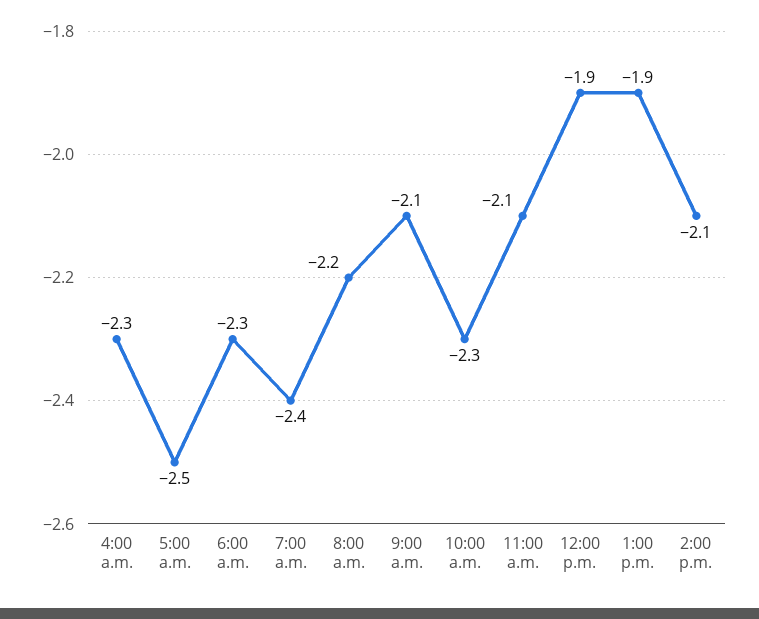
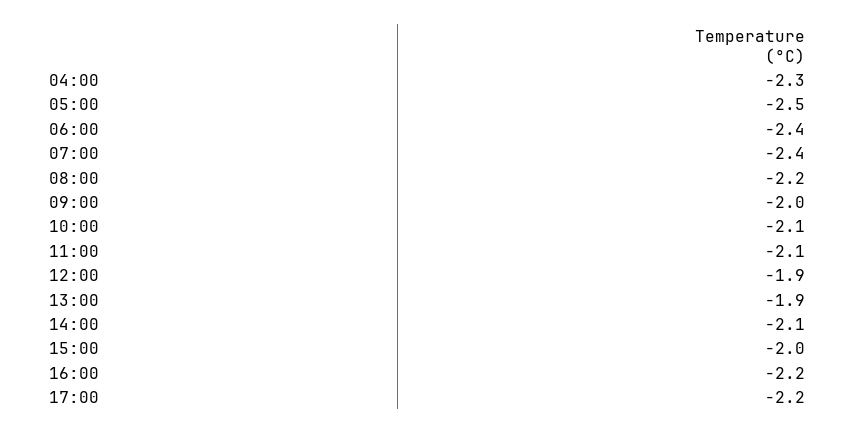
6:00 a.m.: -2.3 -> -2.4
9:00 a.m.: -2.1 -> -2
10:00 a.m.: -2.3 -> -2.1
15:00: none -> -2
16:00: none -> -2.2
17:00: none -> -2.2

